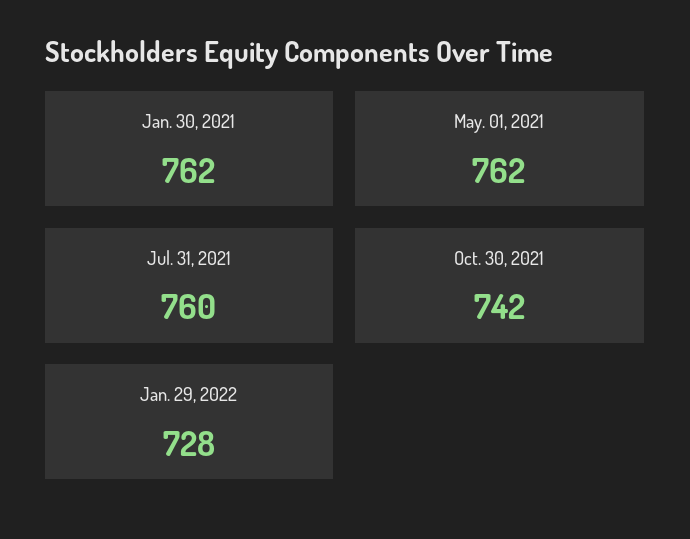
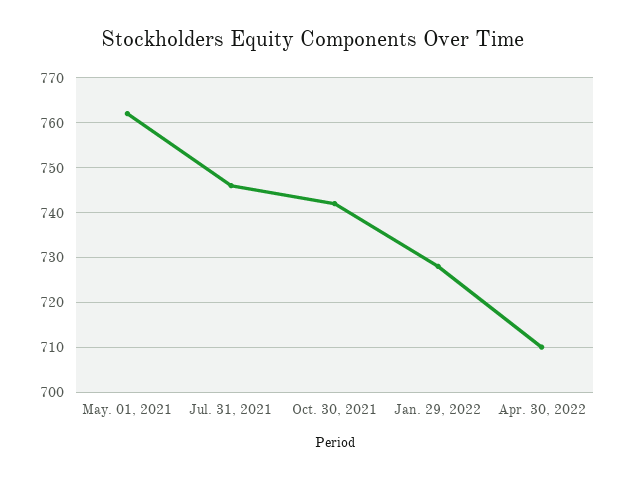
Jan. 30, 2021: 762 -> none
Jul. 31, 2021: 760 -> 745
Apr. 30, 2022: none -> 710

